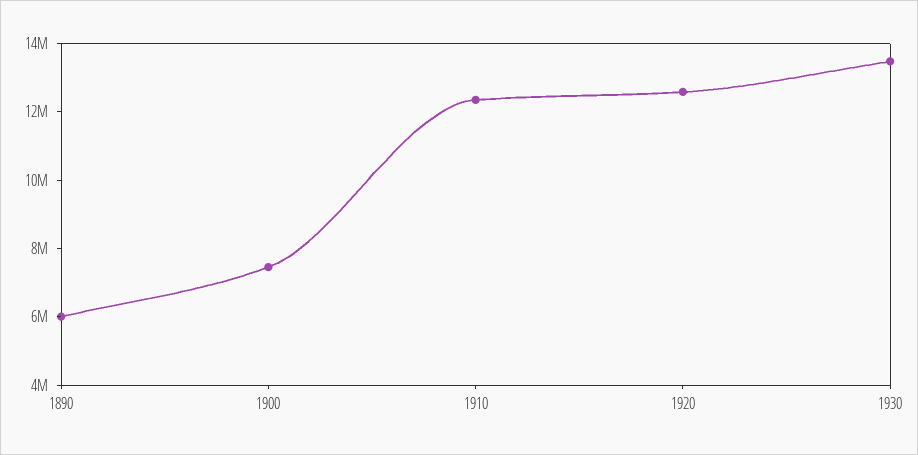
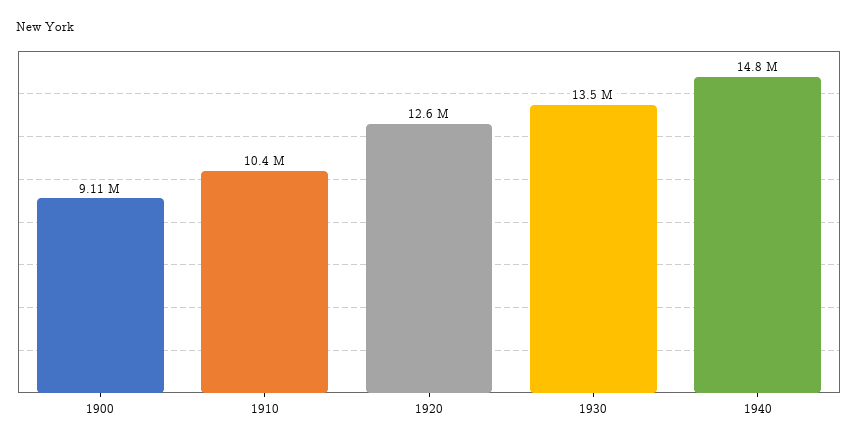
1890: 6000000 -> none
1900: 7500000 -> 9110000
1910: 12500000 -> 10400000
1940: none -> 14800000

